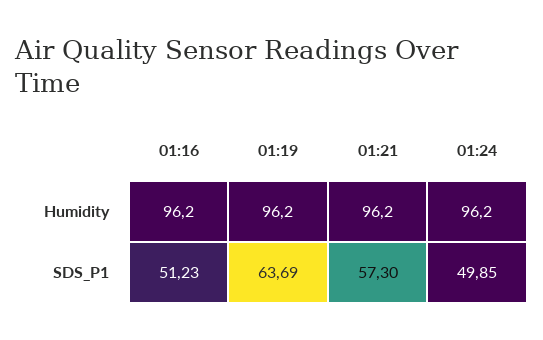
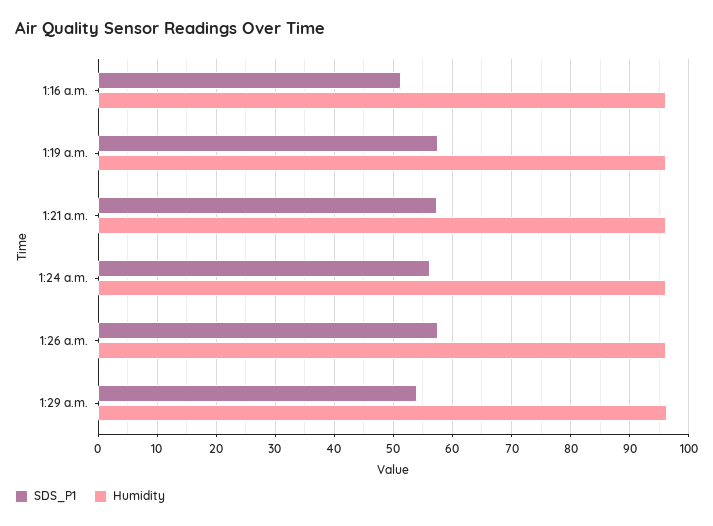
SDS_P1, 01:19: 63.69 -> 58
SDS_P1, 01:24: 49.85 -> 56
SDS_P1, 1:26 a.m.: none -> 58
Humidity, 1:26 a.m.: none -> 96
SDS_P1, 1:29 a.m.: none -> 54
Humidity, 1:29 a.m.: none -> 96

